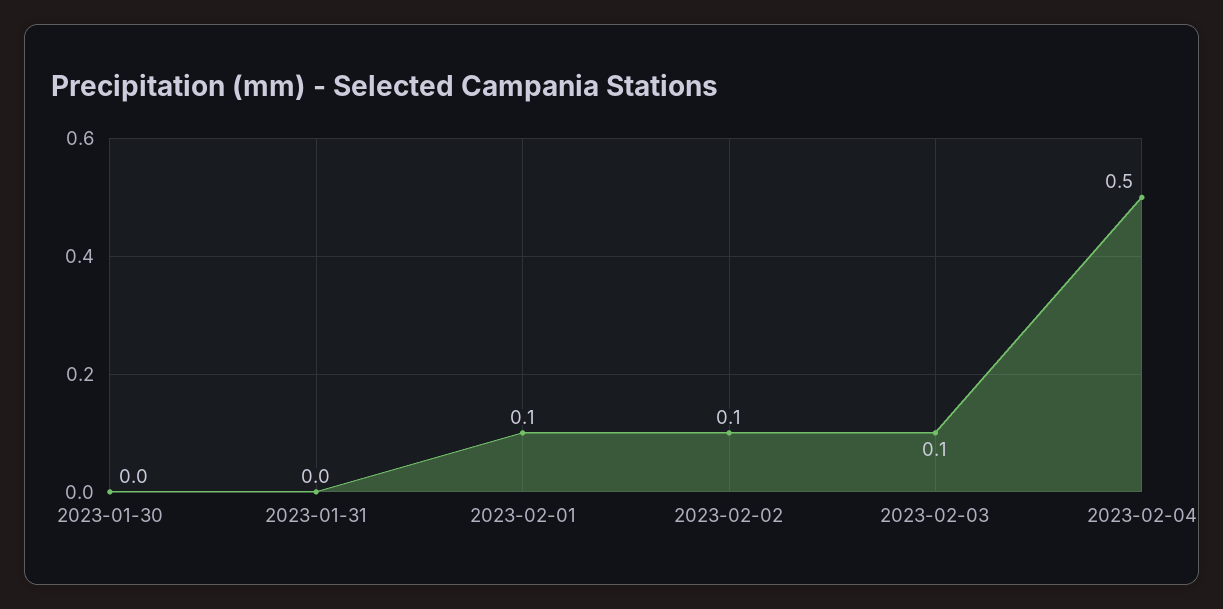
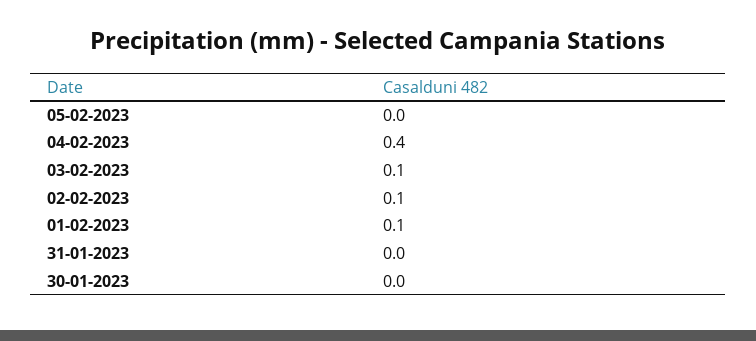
2023-02-04: 0.5 -> 0.4
05-02-2023: none -> 0

